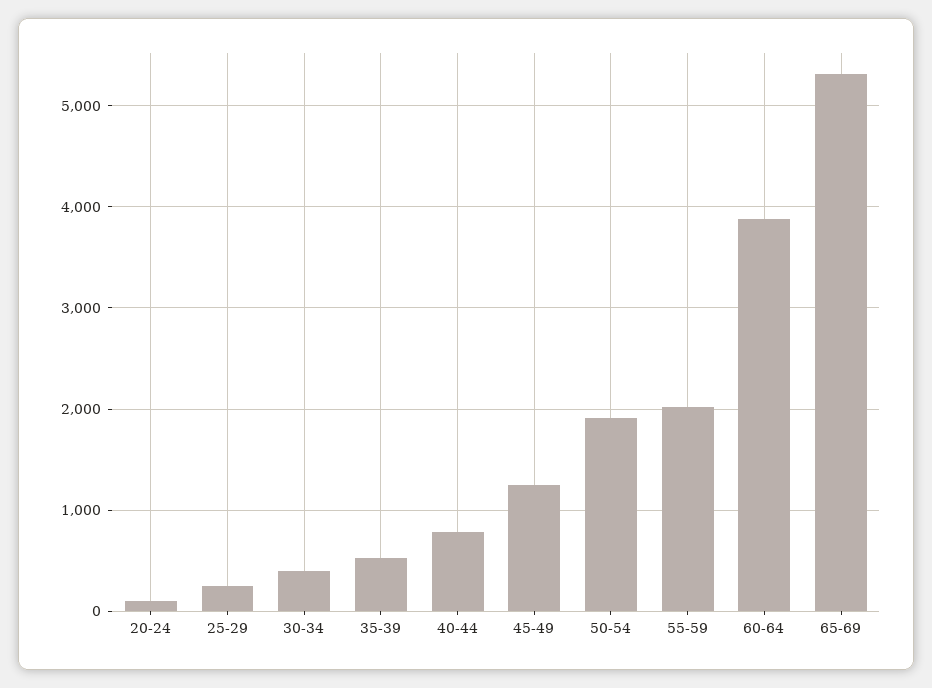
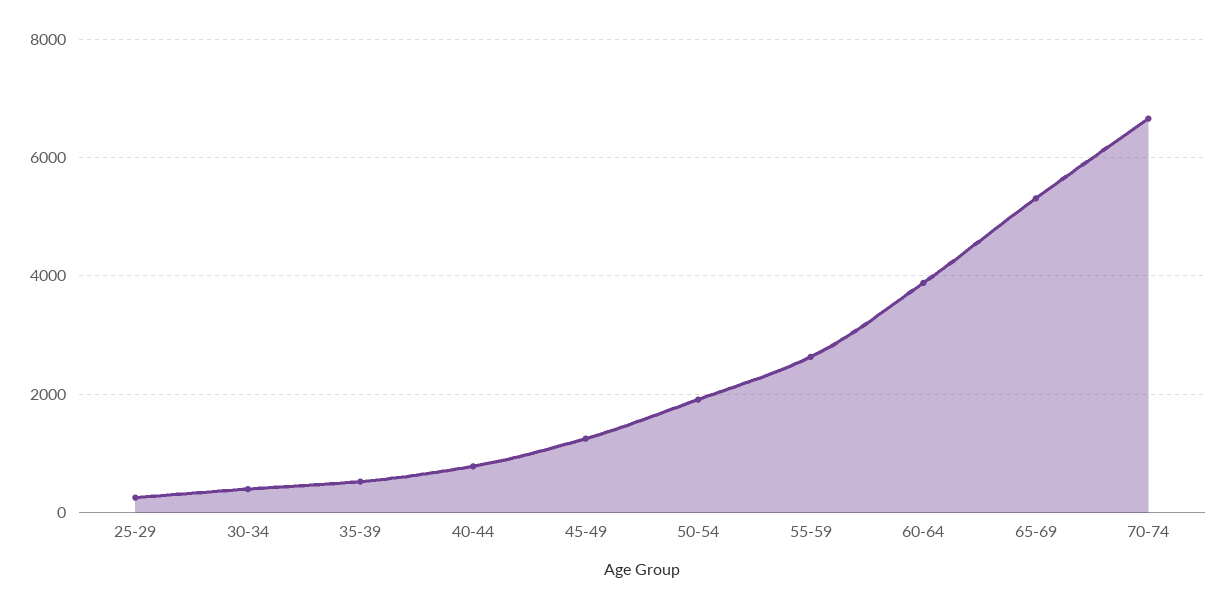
20-24: 100 -> none
55-59: 2000 -> 2600
70-74: none -> 6600

